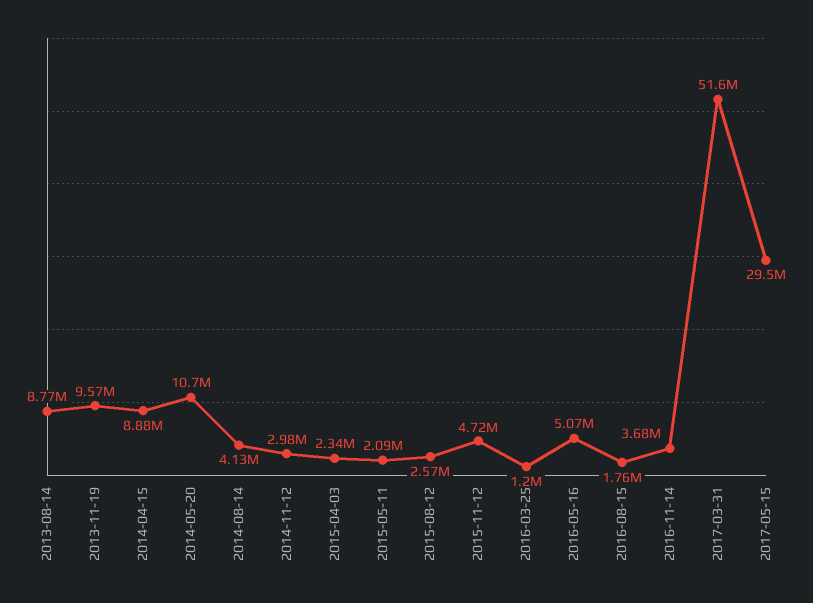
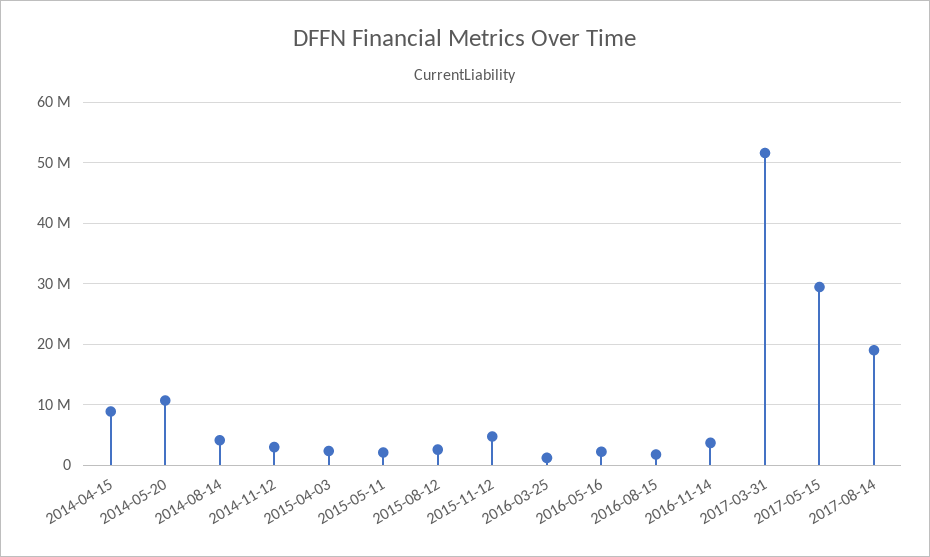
2013-08-14: 8770000 -> none
2013-11-19: 9570000 -> none
2016-05-16: 5070000 -> 2000000
2017-08-14: none -> 19000000

